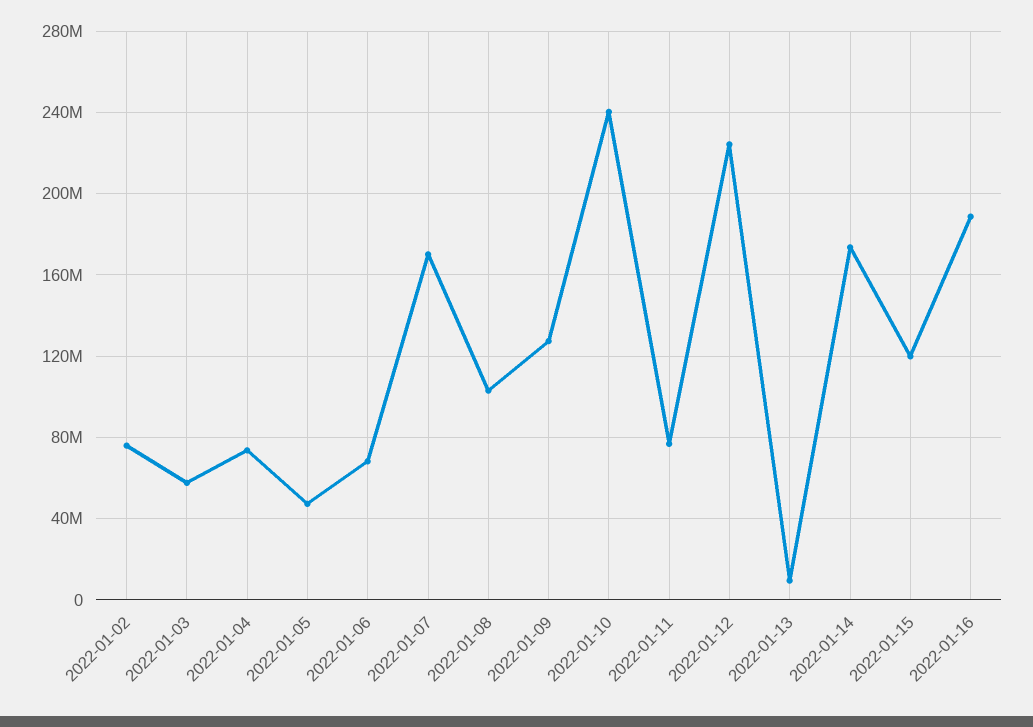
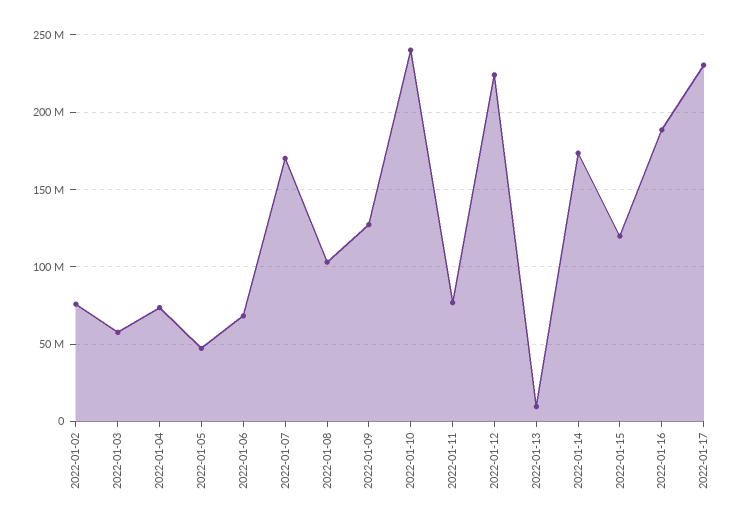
2022-01-17: none -> 230000000

